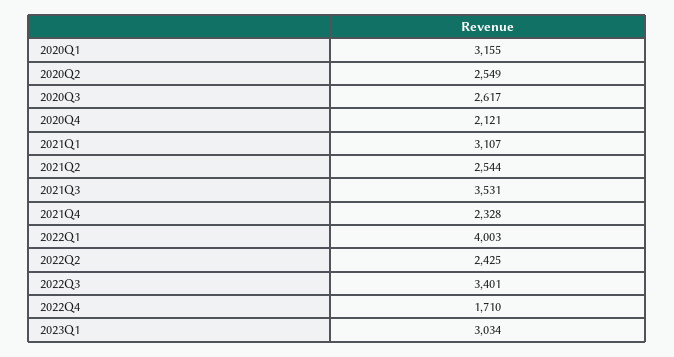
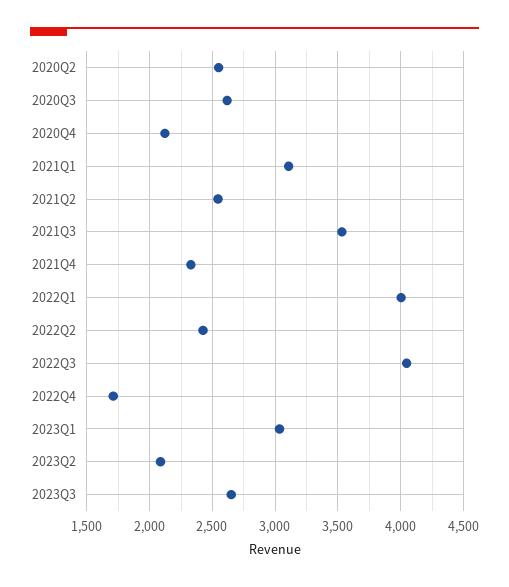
2020Q1: 3155 -> none
2022Q3: 3401 -> 4050
2023Q2: none -> 2100
2023Q3: none -> 2650

